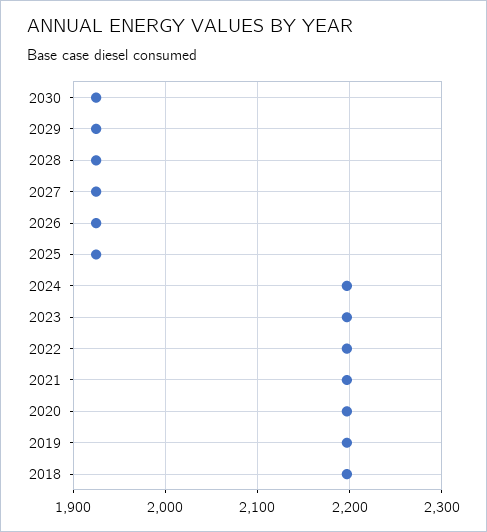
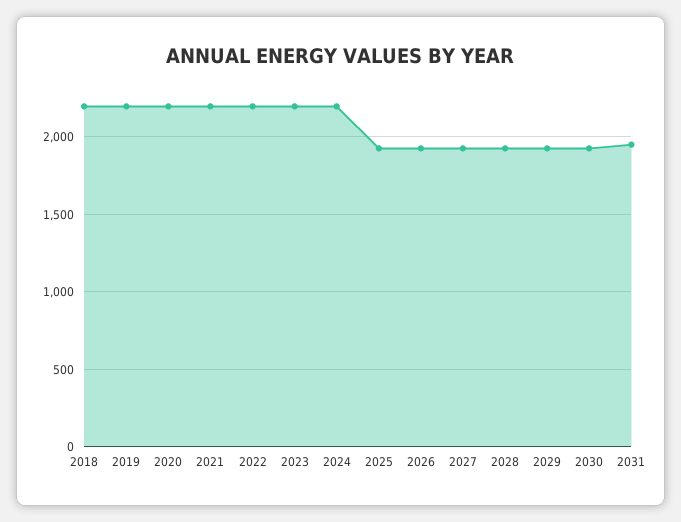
2031: none -> 1950

